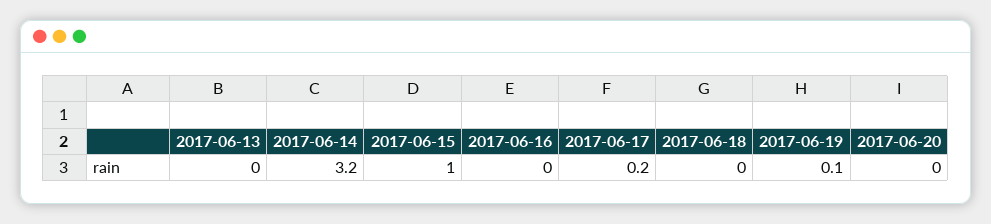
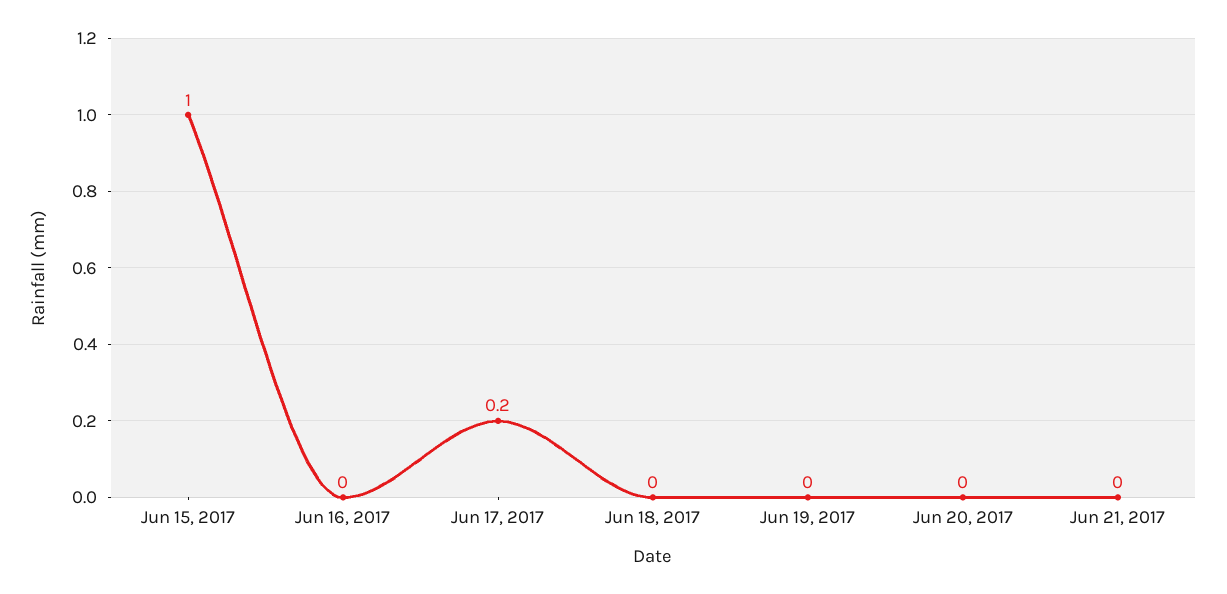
2017-06-13: 0 -> none
2017-06-14: 3.2 -> none
2017-06-19: 0.1 -> 0
Jun 21, 2017: none -> 0

